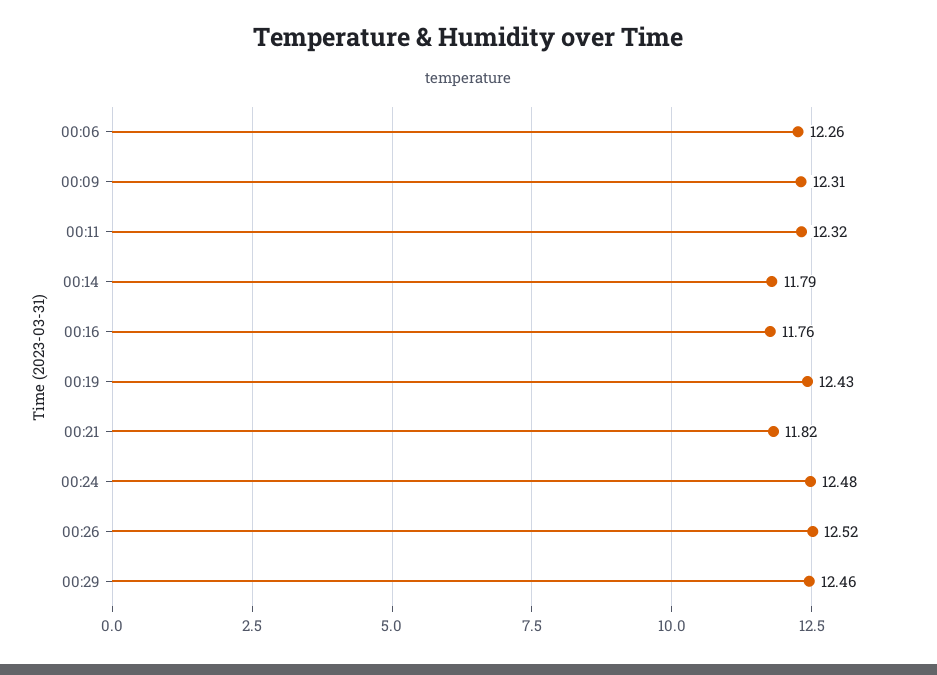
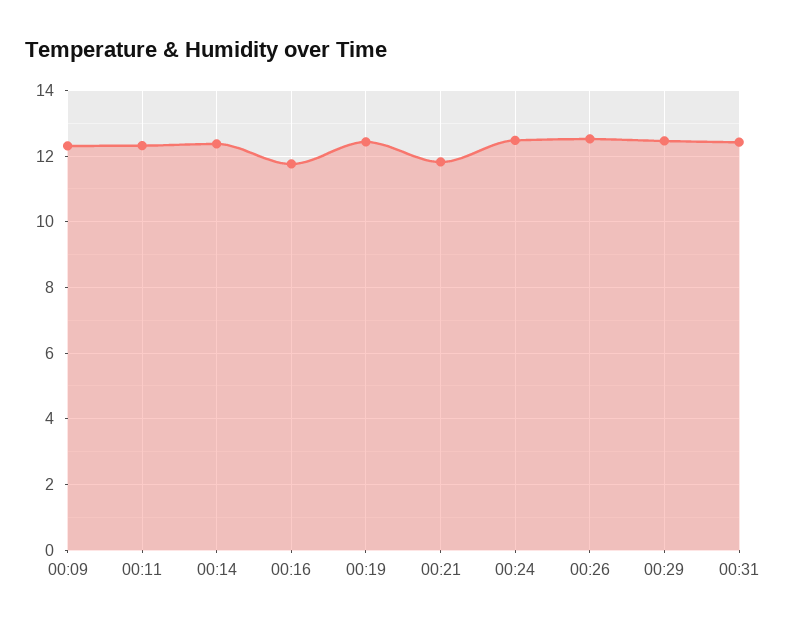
00:06: 12.26 -> none
00:14: 11.79 -> 12.4
00:31: none -> 12.4

